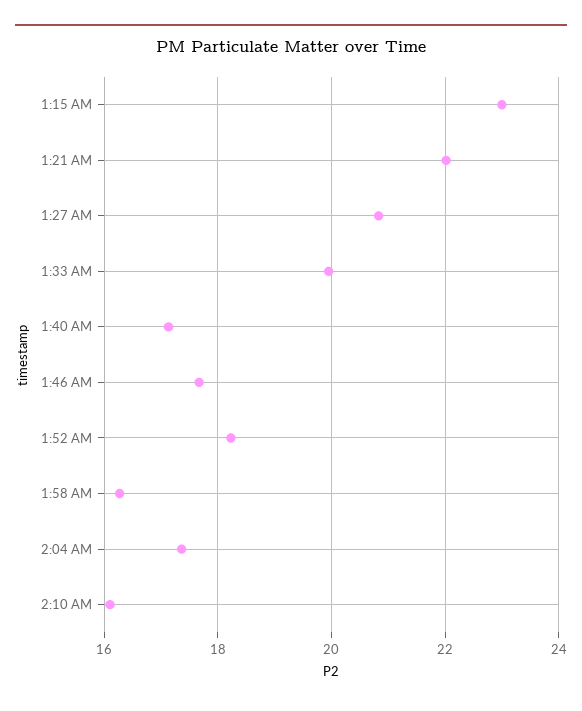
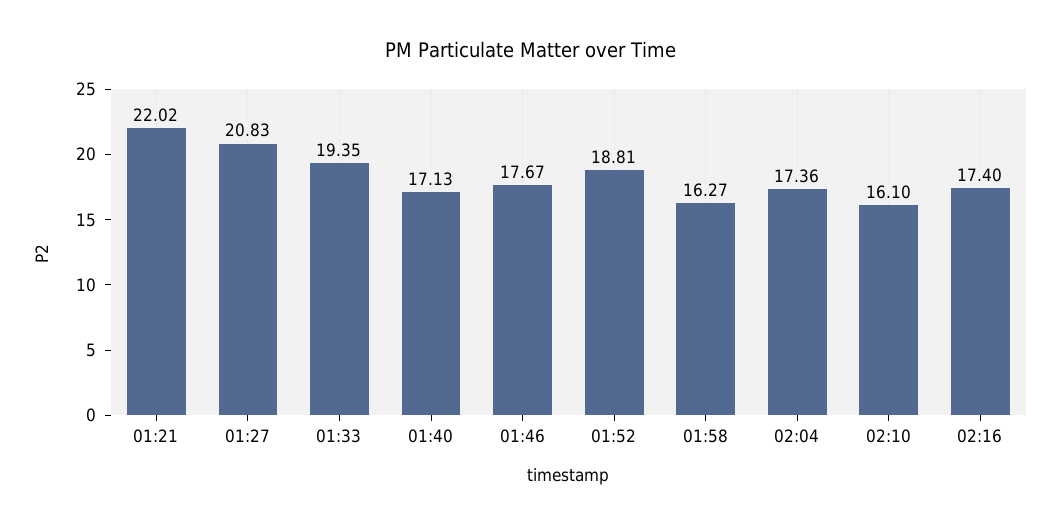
1:15 AM: 23 -> none
1:33 AM: 20 -> 19.35
1:52 AM: 18.2 -> 18.81
02:16: none -> 17.4

